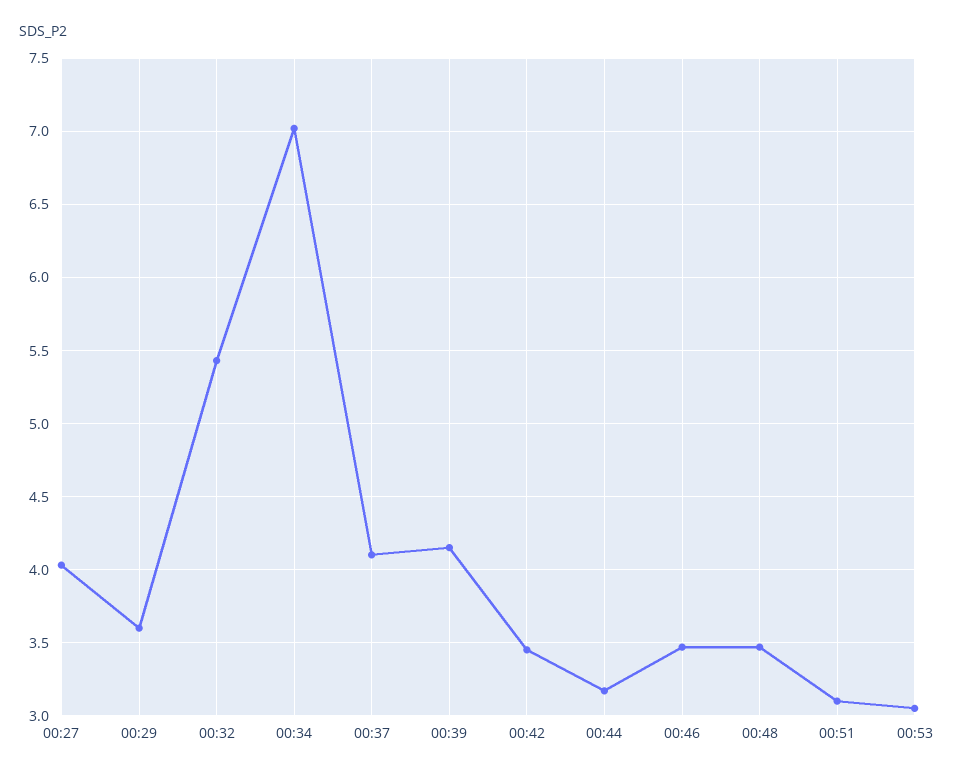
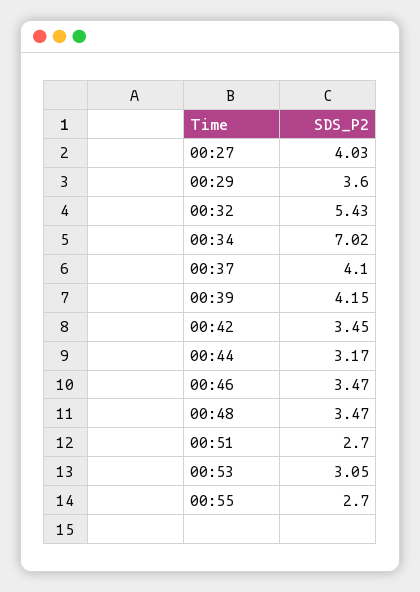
00:51: 3.1 -> 2.7
00:55: none -> 2.7

